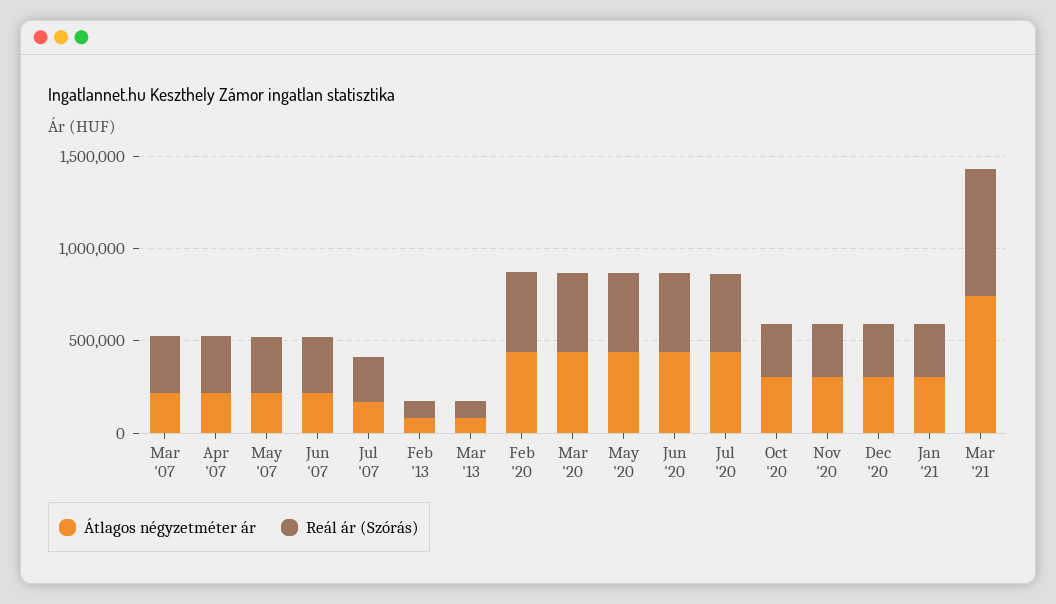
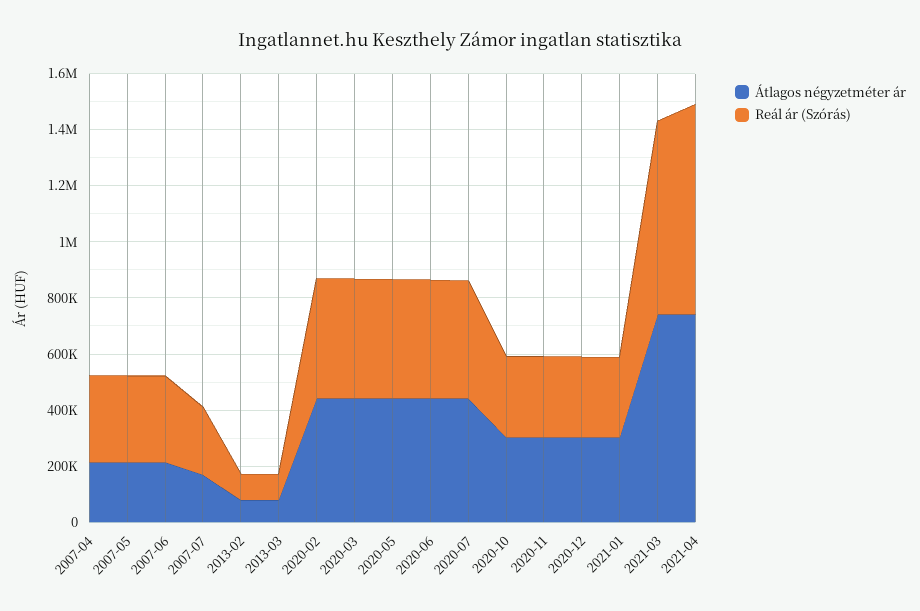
Átlagos négyzetméter ár, Mar '07: 200000 -> none
Reál ár (Szórás), Mar '07: 300000 -> none
Átlagos négyzetméter ár, 2021-04: none -> 750000
Reál ár (Szórás), 2021-04: none -> 750000

